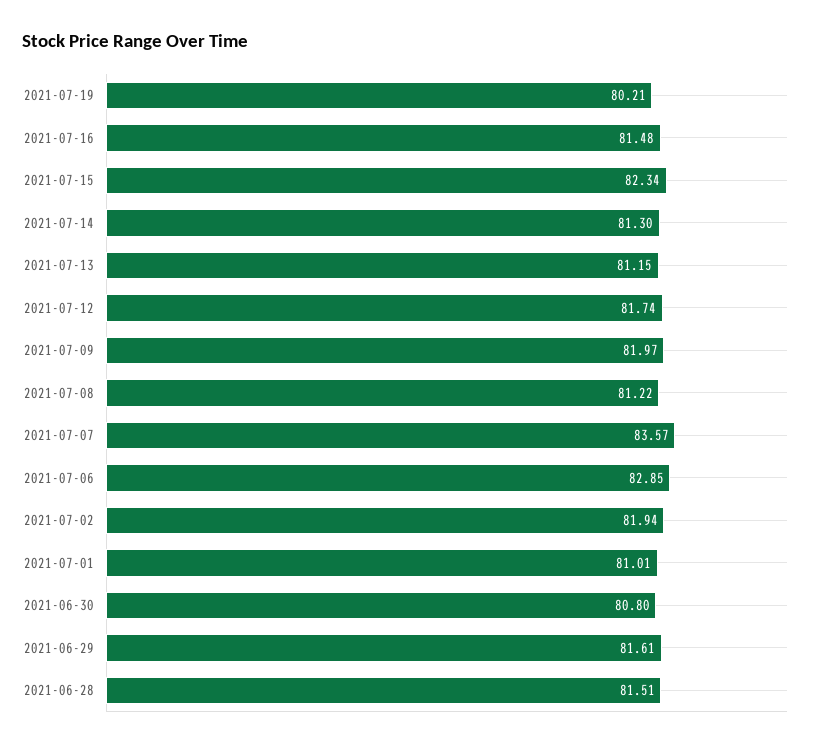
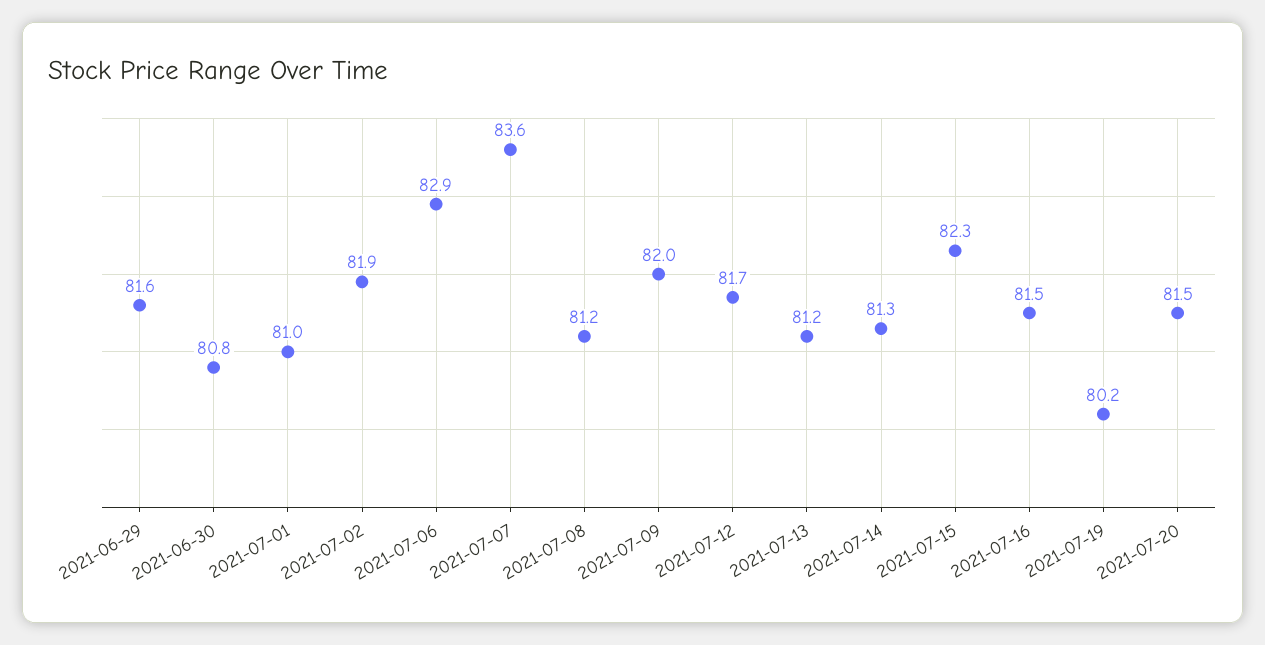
2021-06-28: 81.51 -> none
2021-07-20: none -> 81.5

